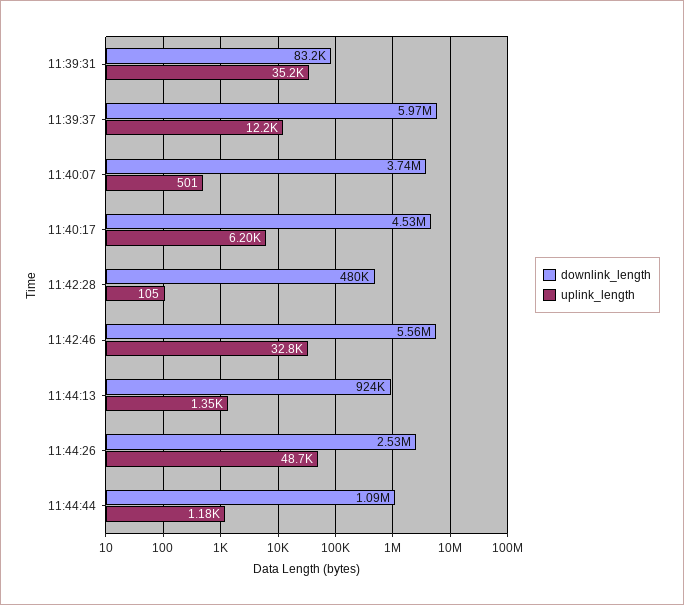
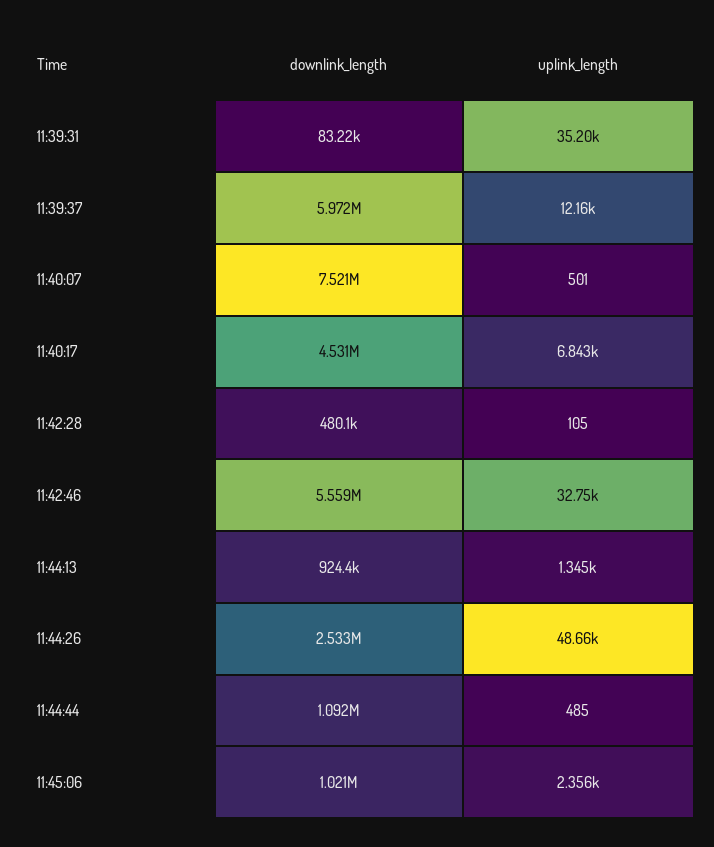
downlink_length, 11:40:07: 3740000 -> 7521000
uplink_length, 11:40:17: 6200 -> 6843
uplink_length, 11:44:44: 1180 -> 485
downlink_length, 11:45:06: none -> 1021000
uplink_length, 11:45:06: none -> 2356

